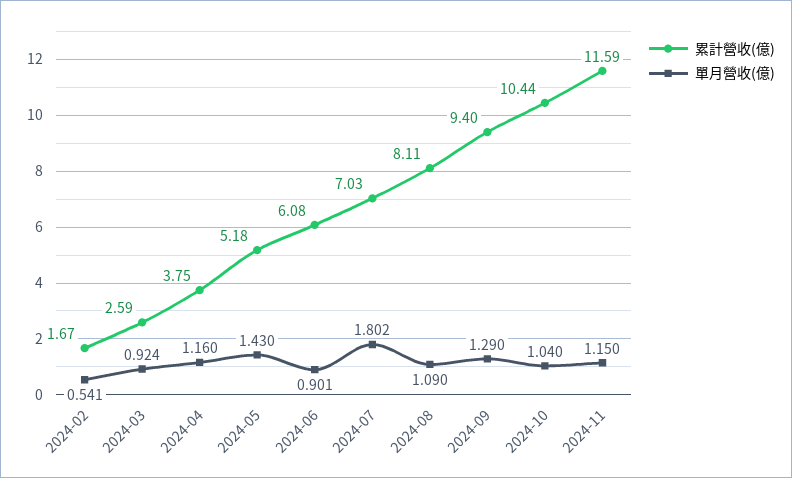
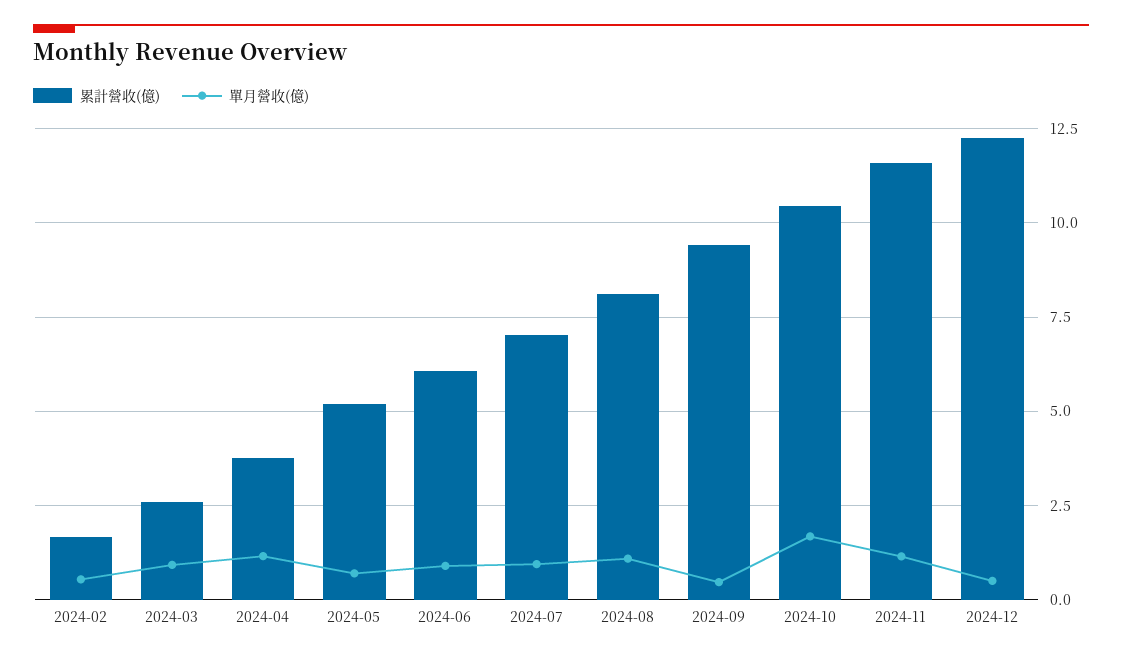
單月營收(億), 2024-05: 1.43 -> 0.75
單月營收(億), 2024-07: 1.802 -> 1
單月營收(億), 2024-09: 1.29 -> 0.5
單月營收(億), 2024-10: 1.04 -> 1.75
累計營收(億), 2024-12: none -> 12.25
單月營收(億), 2024-12: none -> 0.5

